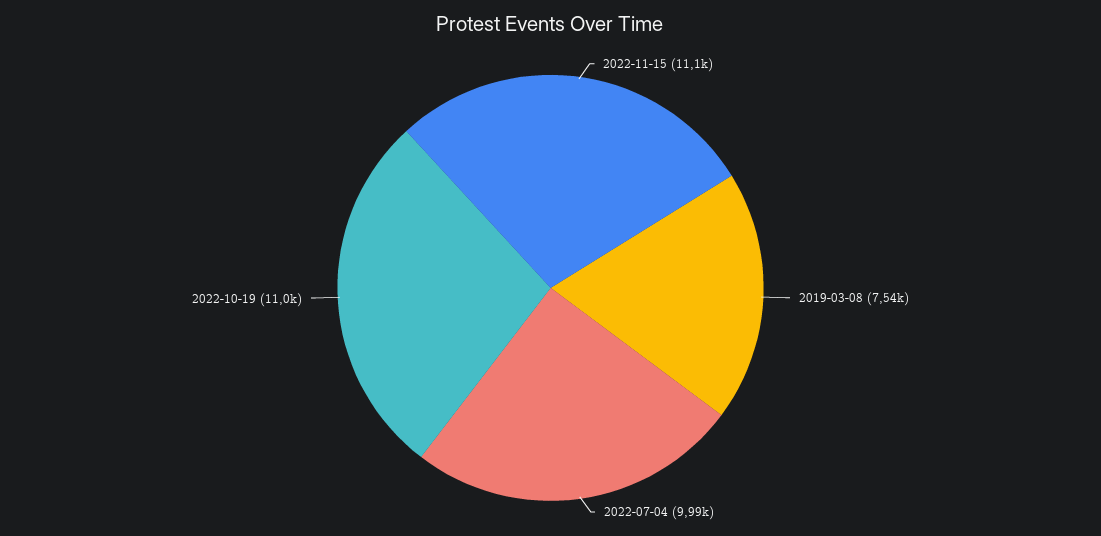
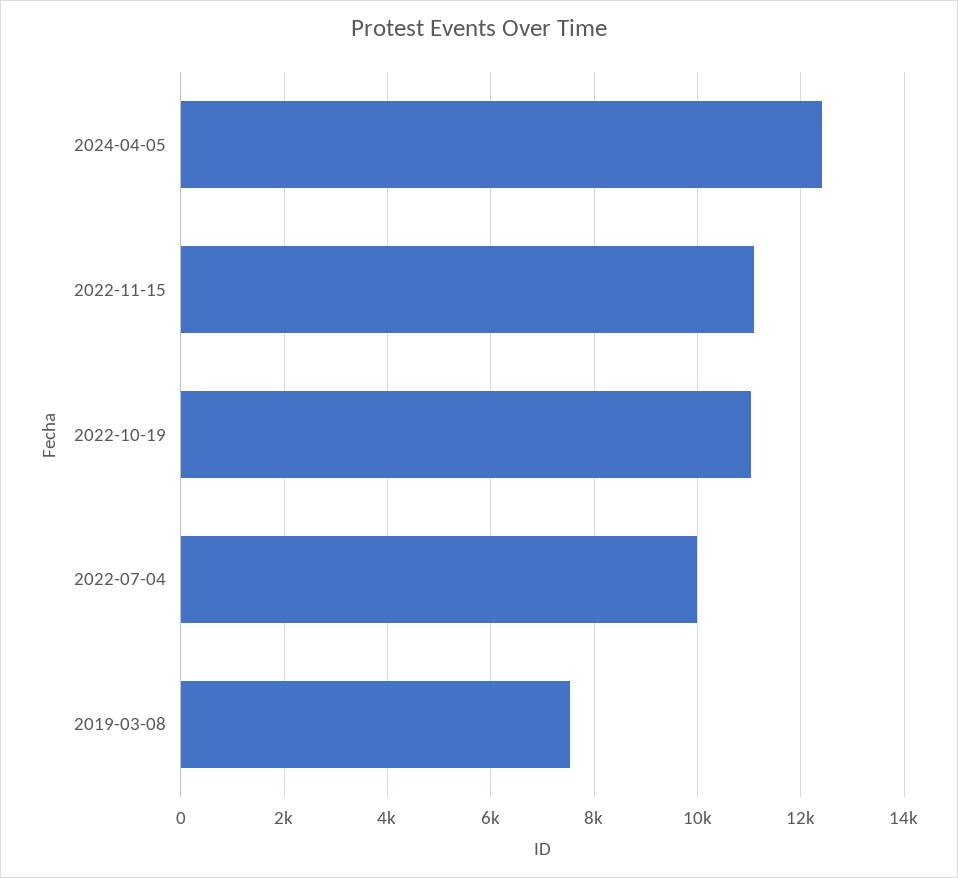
2024-04-05: none -> 12400

